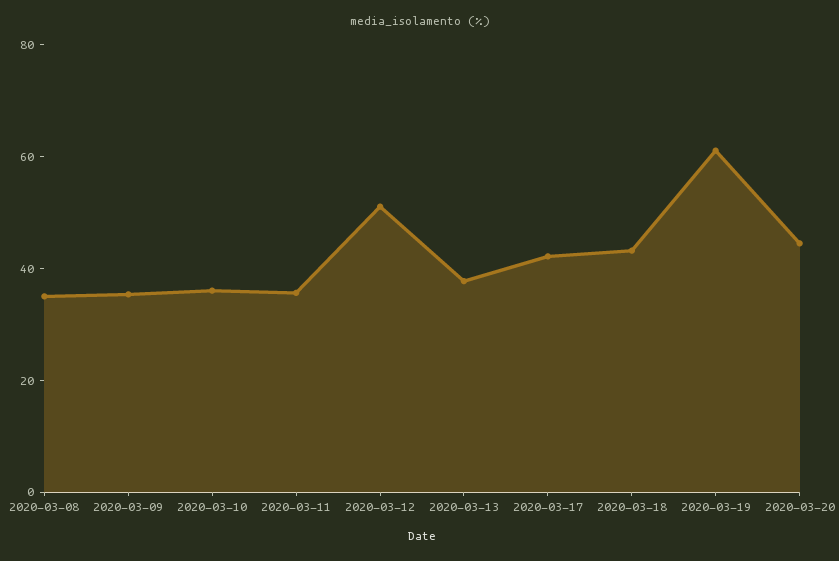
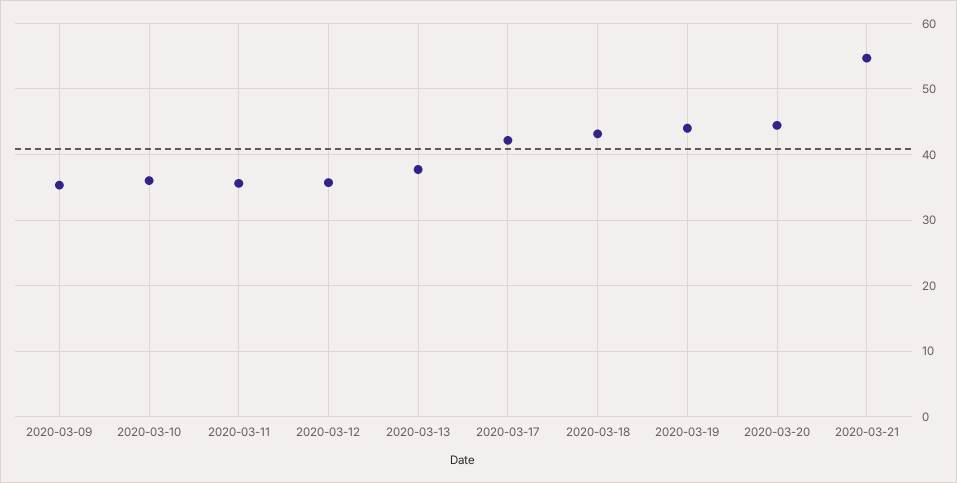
2020-03-08: 35 -> none
2020-03-12: 50 -> 36
2020-03-19: 60 -> 44
2020-03-21: none -> 55

